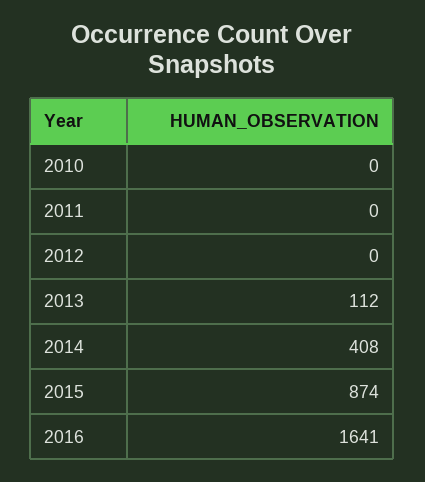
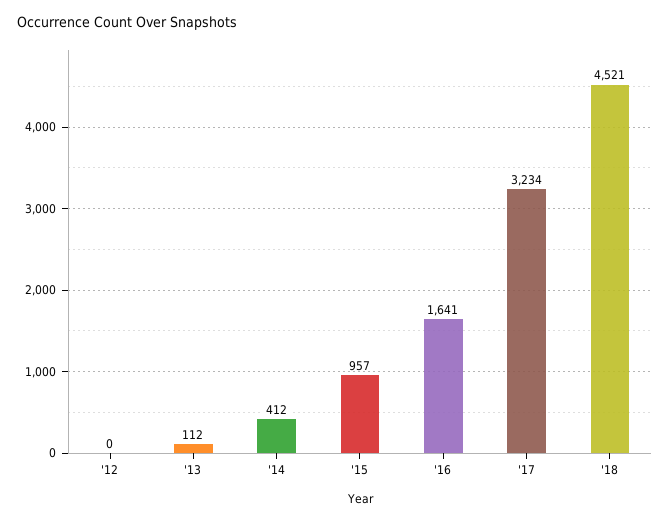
2010: 0 -> none
2011: 0 -> none
2014: 408 -> 412
2015: 874 -> 957
'17: none -> 3234
'18: none -> 4521

